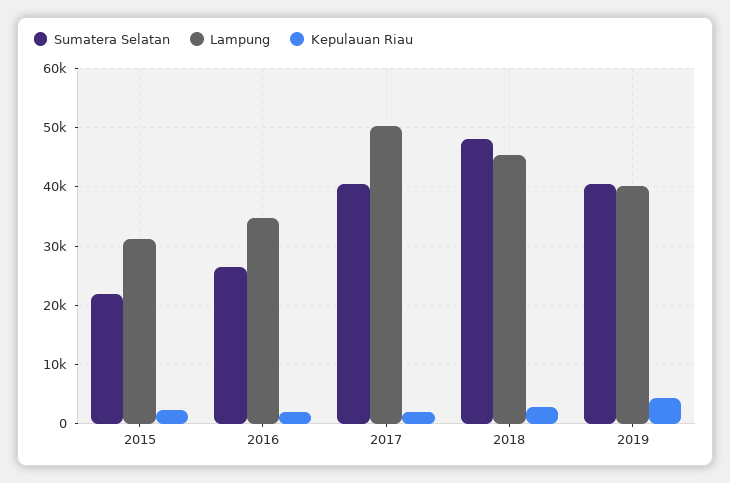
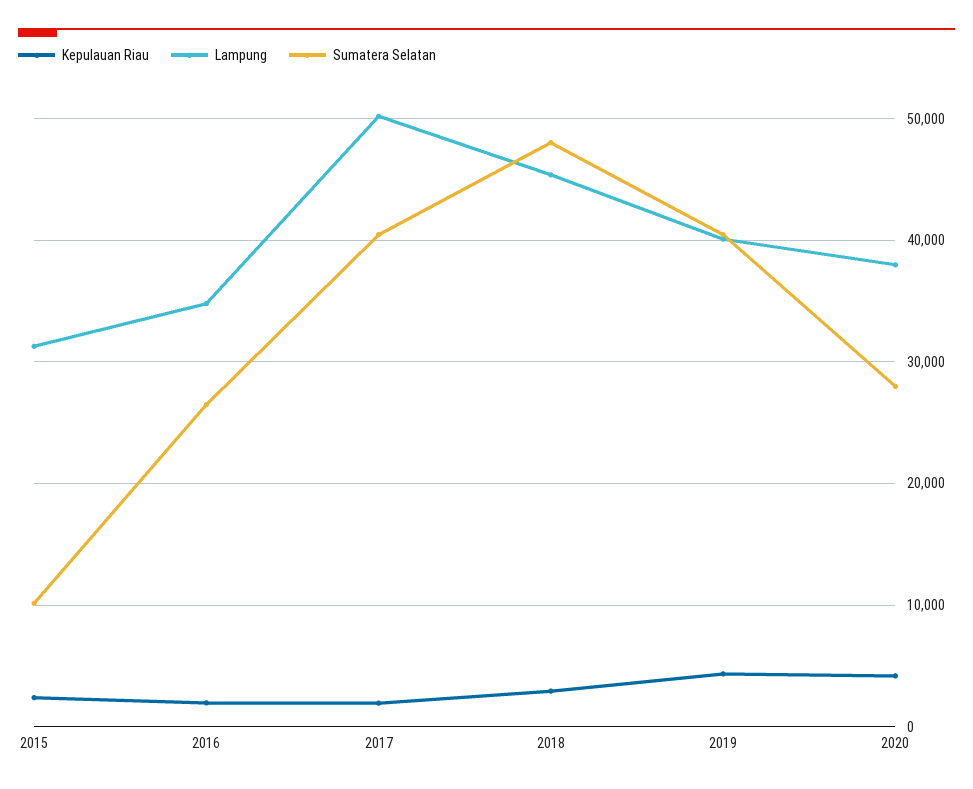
Sumatera Selatan, 2015: 22000 -> 10000
Kepulauan Riau, 2020: none -> 4000
Lampung, 2020: none -> 38000
Sumatera Selatan, 2020: none -> 28000

